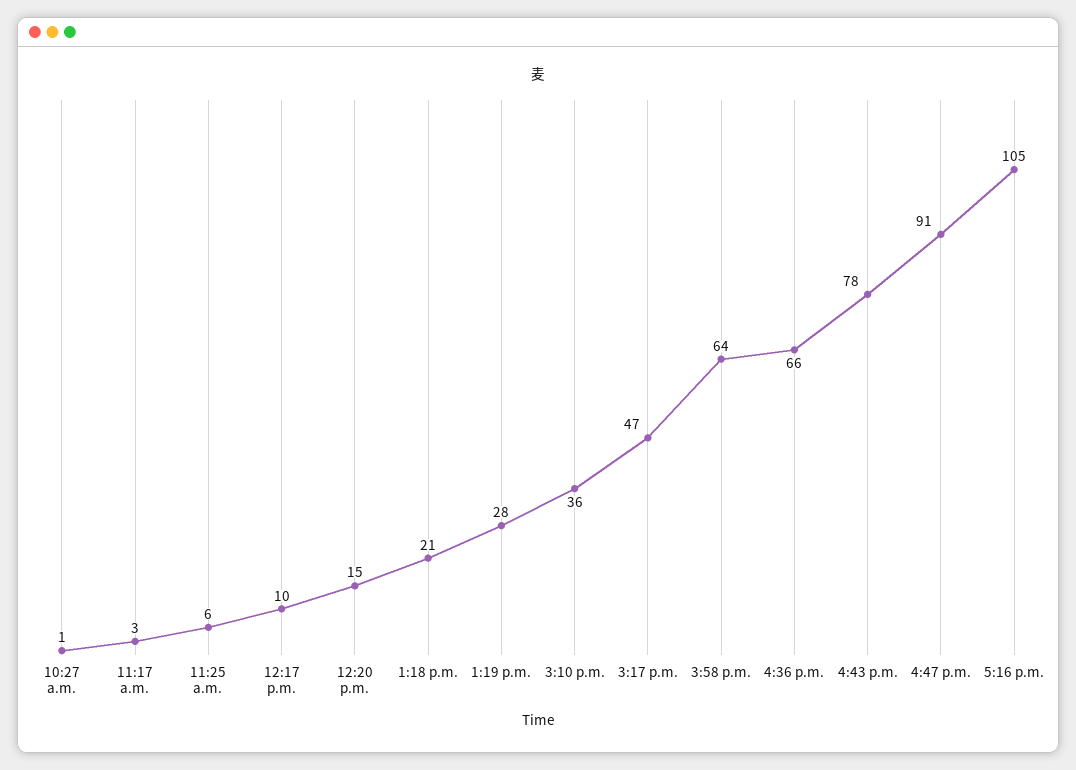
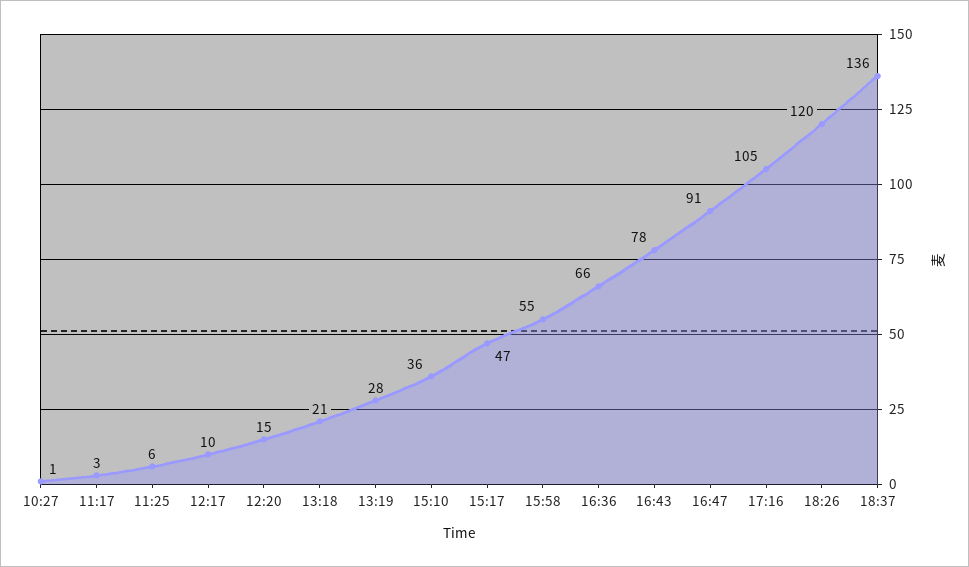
3:58 p.m.: 64 -> 55
18:26: none -> 120
18:37: none -> 136

